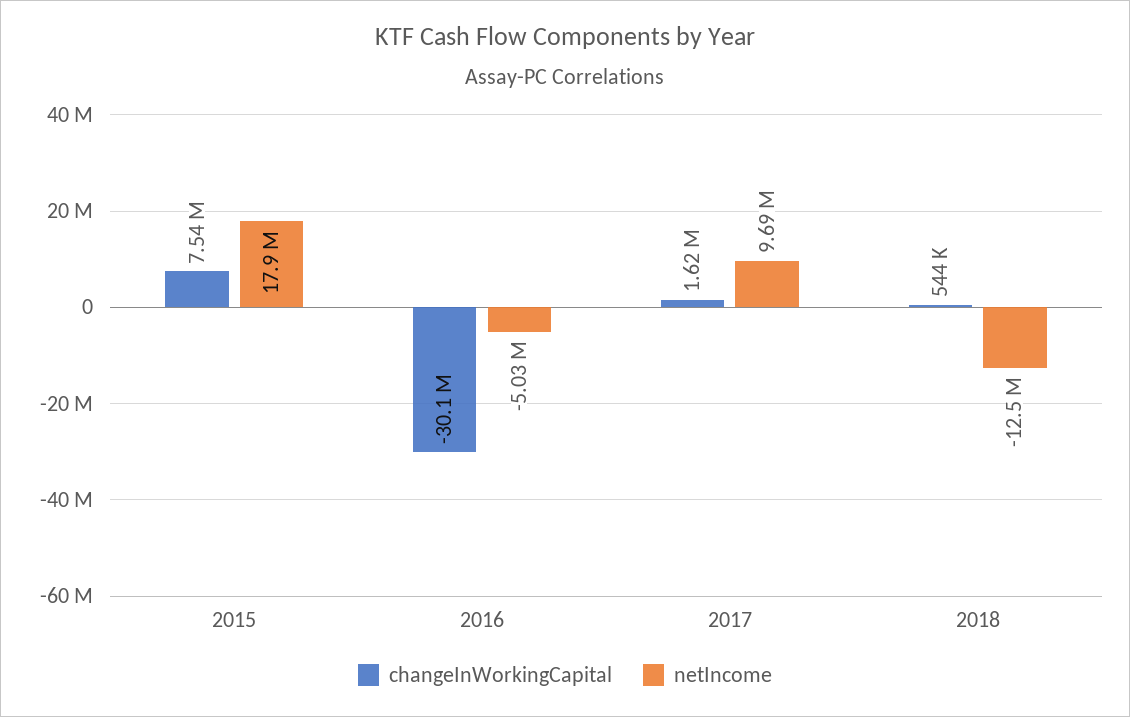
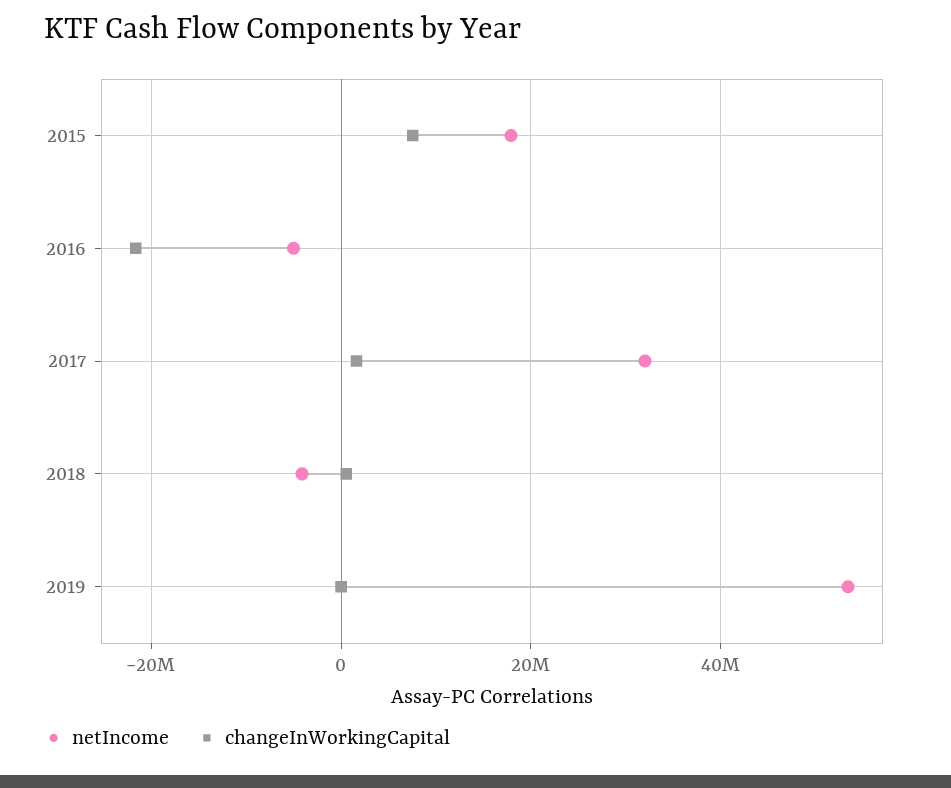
changeInWorkingCapital, 2016: -30100000 -> -22000000
netIncome, 2017: 9690000 -> 32000000
netIncome, 2018: -12500000 -> -4000000
netIncome, 2019: none -> 54000000
changeInWorkingCapital, 2019: none -> 0

